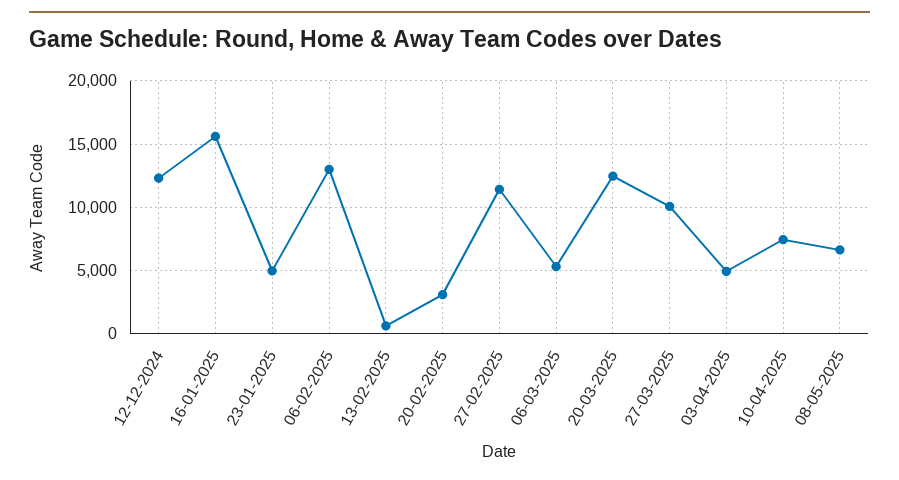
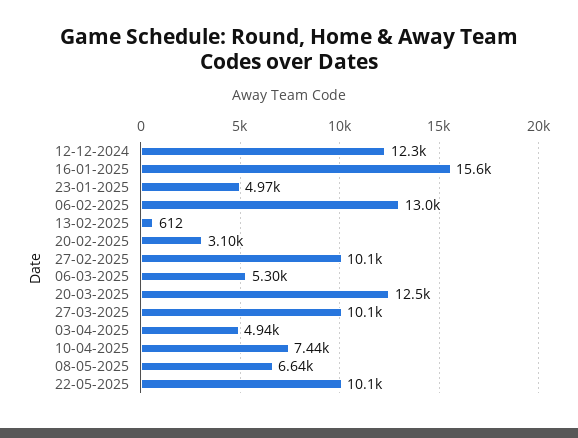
27-02-2025: 11500 -> 10100
22-05-2025: none -> 10100

